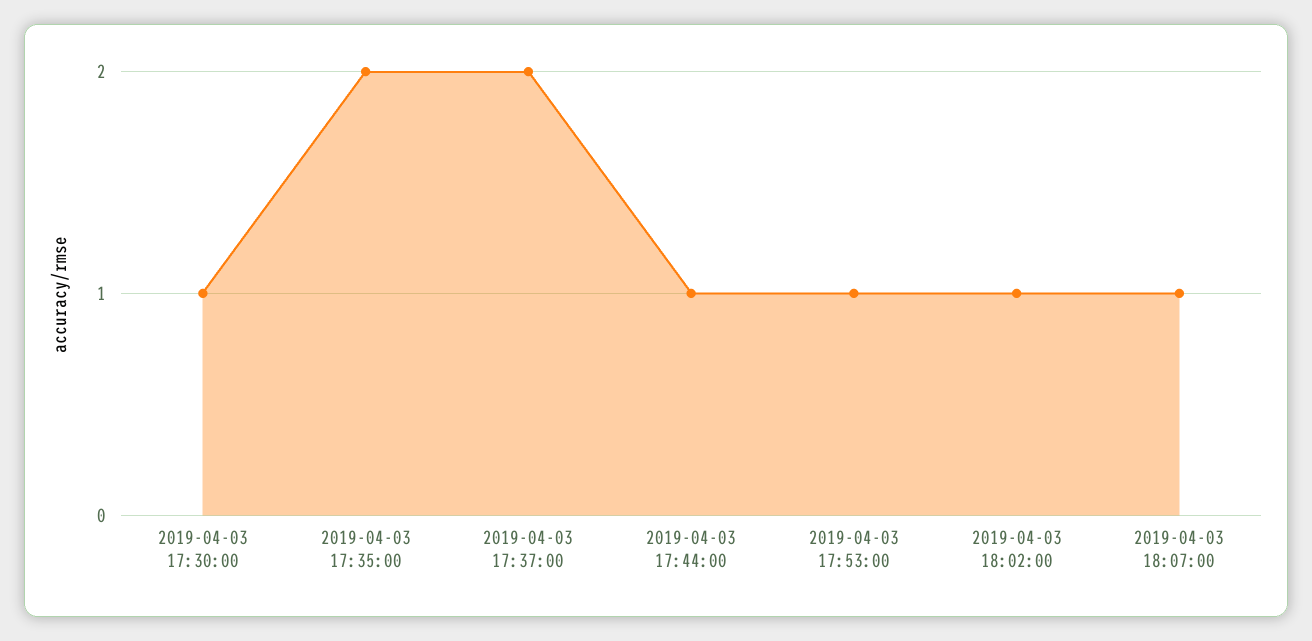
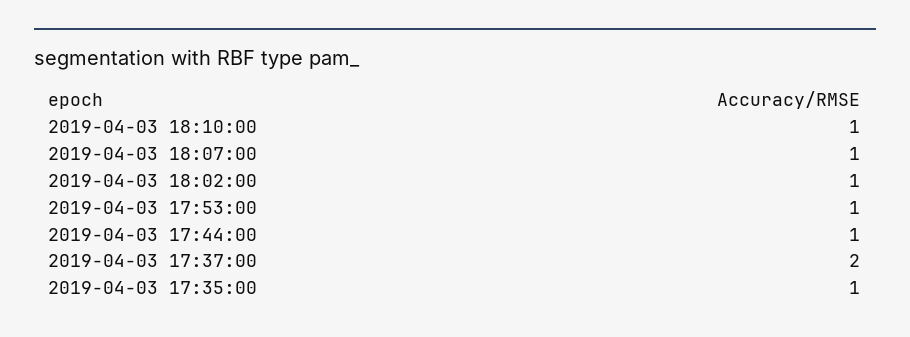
2019-04-03 17:30:00: 1 -> none
2019-04-03 17:35:00: 2 -> 1
2019-04-03 18:10:00: none -> 1

